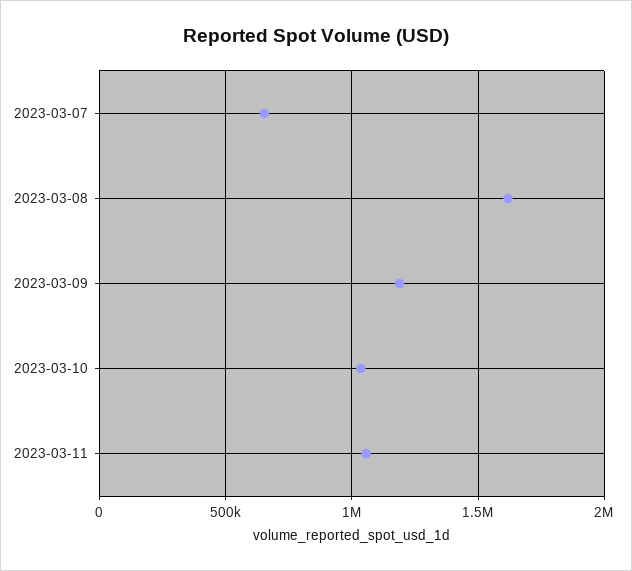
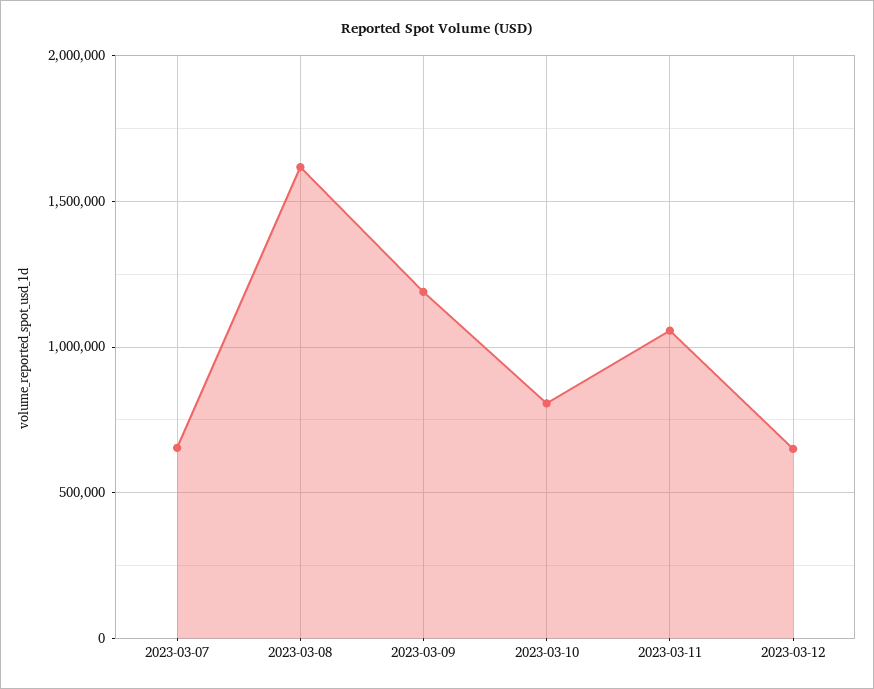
2023-03-10: 1050000 -> 800000
2023-03-12: none -> 650000

